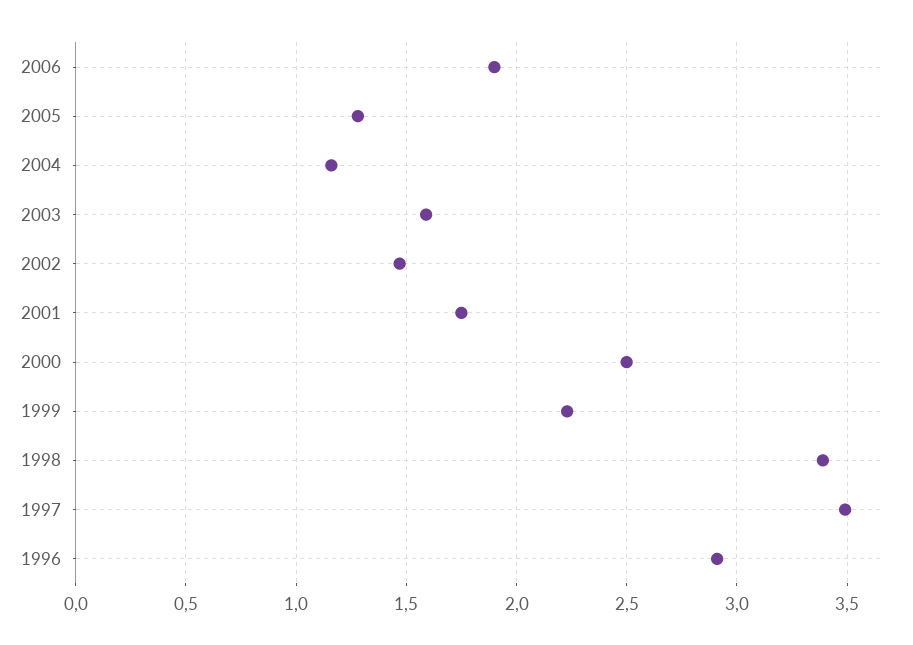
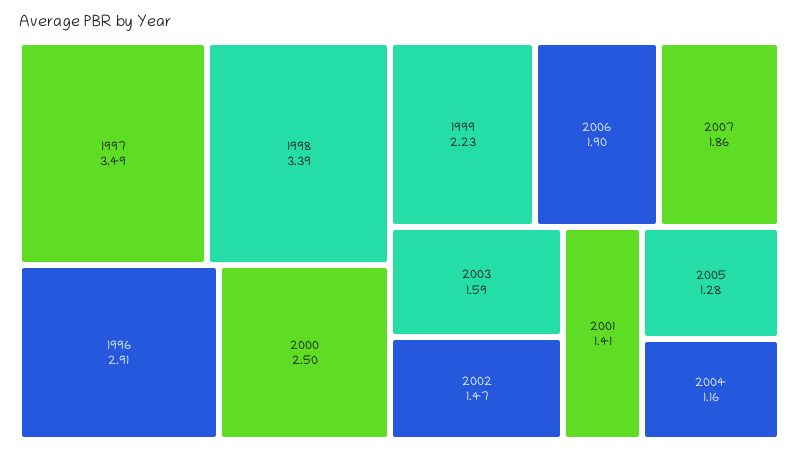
2001: 1.75 -> 1.41
2007: none -> 1.86

